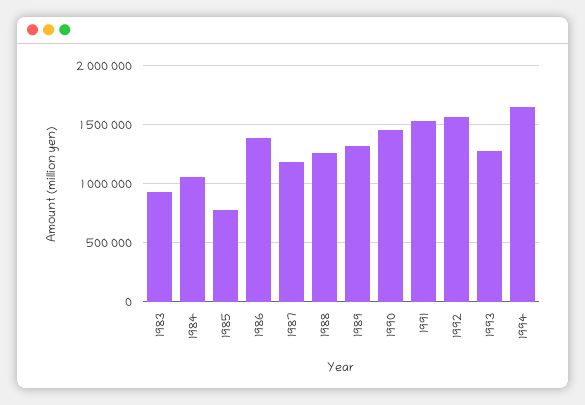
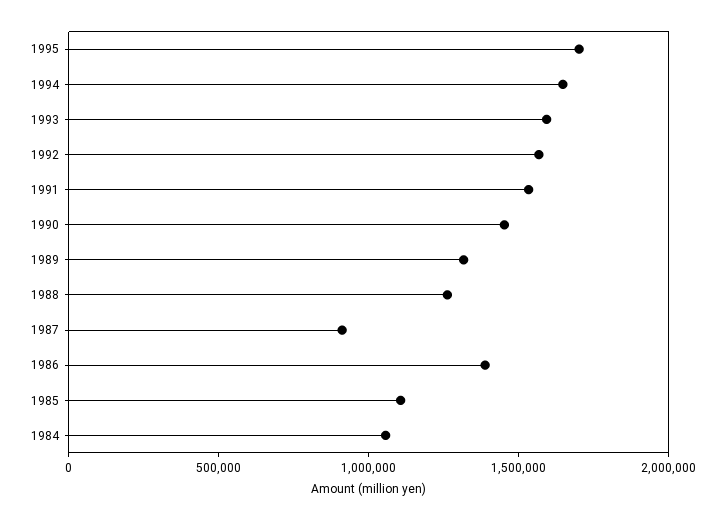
1983: 900000 -> none
1985: 800000 -> 1100000
1987: 1200000 -> 900000
1993: 1300000 -> 1600000
1995: none -> 1700000

